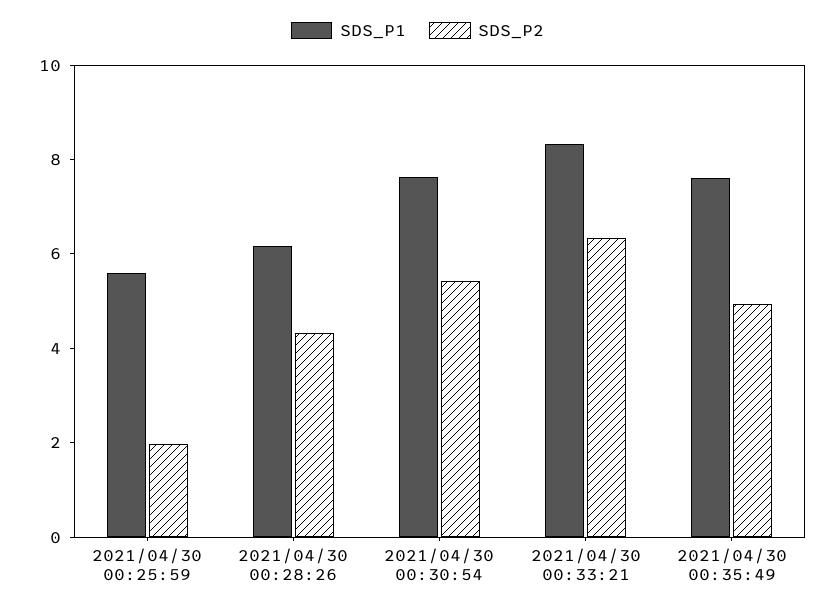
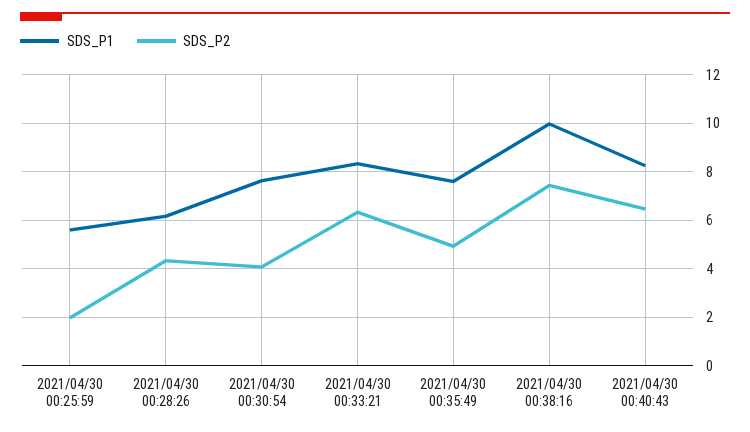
SDS_P2, 2021/04/30 00:30:54: 5.5 -> 4
SDS_P1, 2021/04/30 00:38:16: none -> 10
SDS_P2, 2021/04/30 00:38:16: none -> 7.5
SDS_P1, 2021/04/30 00:40:43: none -> 8.25
SDS_P2, 2021/04/30 00:40:43: none -> 6.5

